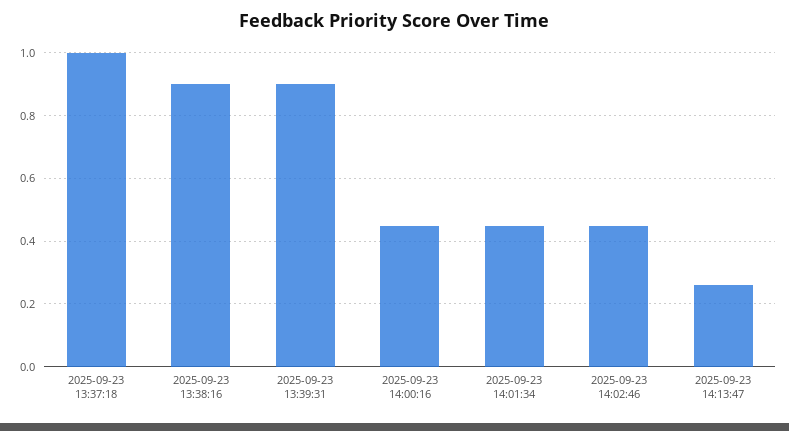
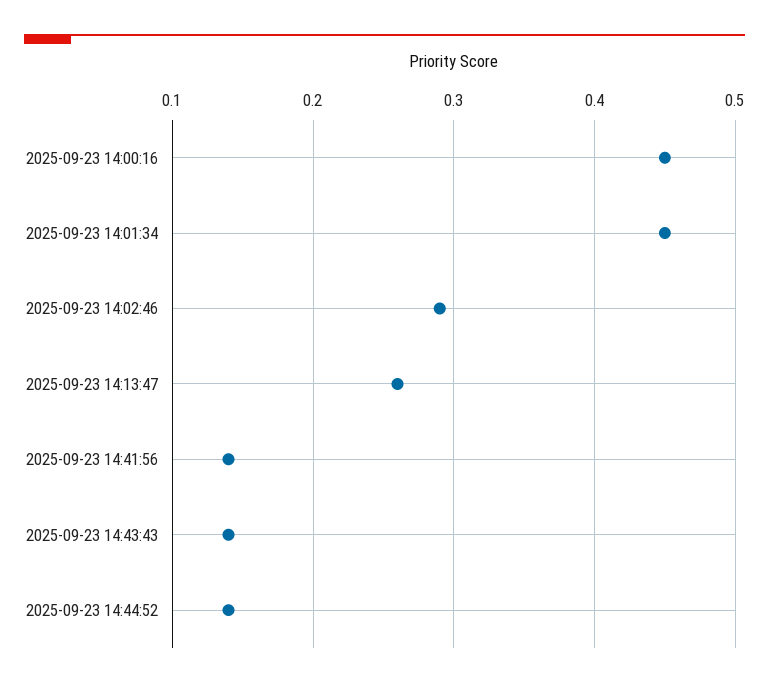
2025-09-23 13:37:18: 1 -> none
2025-09-23 13:38:16: 0.9 -> none
2025-09-23 13:39:31: 0.9 -> none
2025-09-23 14:02:46: 0.45 -> 0.29
2025-09-23 14:41:56: none -> 0.14
2025-09-23 14:43:43: none -> 0.14
2025-09-23 14:44:52: none -> 0.14

